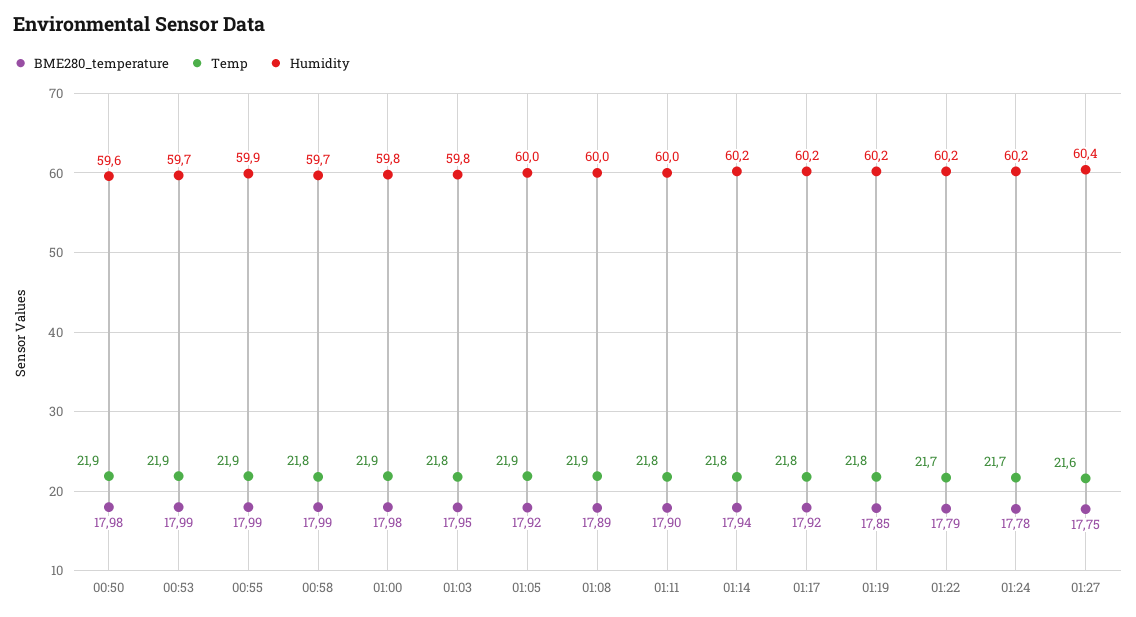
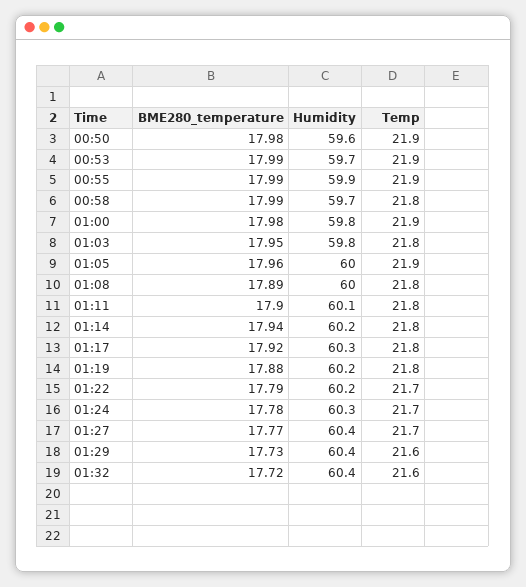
BME280_temperature, 01:05: 17.92 -> 17.96
Temp, 01:08: 21.9 -> 21.8
Humidity, 01:11: 60 -> 60.1
Humidity, 01:17: 60.2 -> 60.3
BME280_temperature, 01:19: 17.85 -> 17.88
Humidity, 01:24: 60.2 -> 60.3
BME280_temperature, 01:27: 17.75 -> 17.77
Temp, 01:27: 21.6 -> 21.7
BME280_temperature, 01:29: none -> 17.73
Humidity, 01:29: none -> 60.4
Temp, 01:29: none -> 21.6
BME280_temperature, 01:32: none -> 17.72
Humidity, 01:32: none -> 60.4
Temp, 01:32: none -> 21.6

